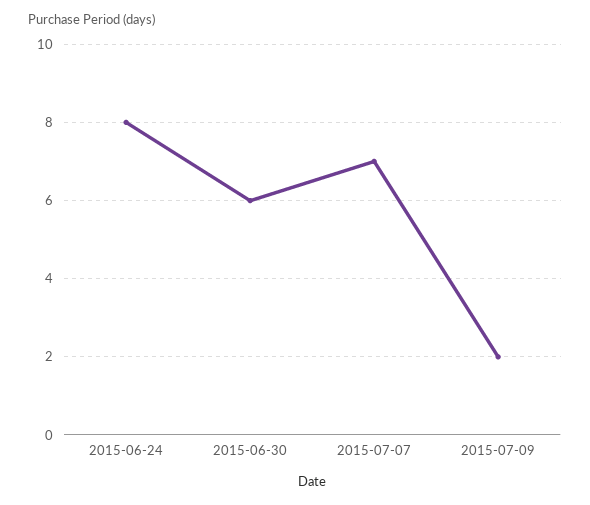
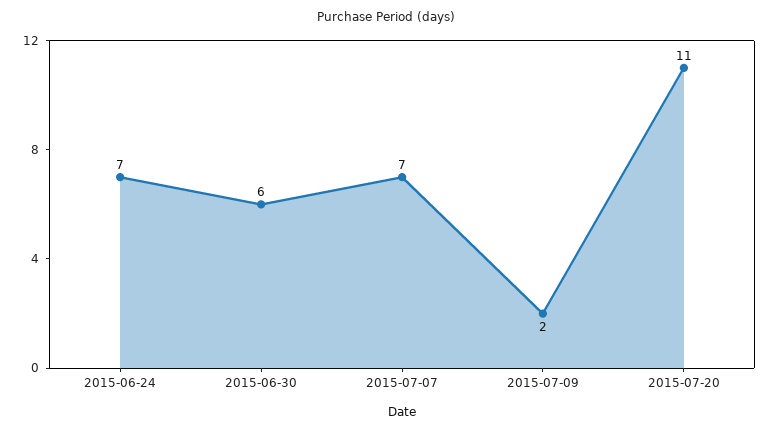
2015-06-24: 8 -> 7
2015-07-20: none -> 11

